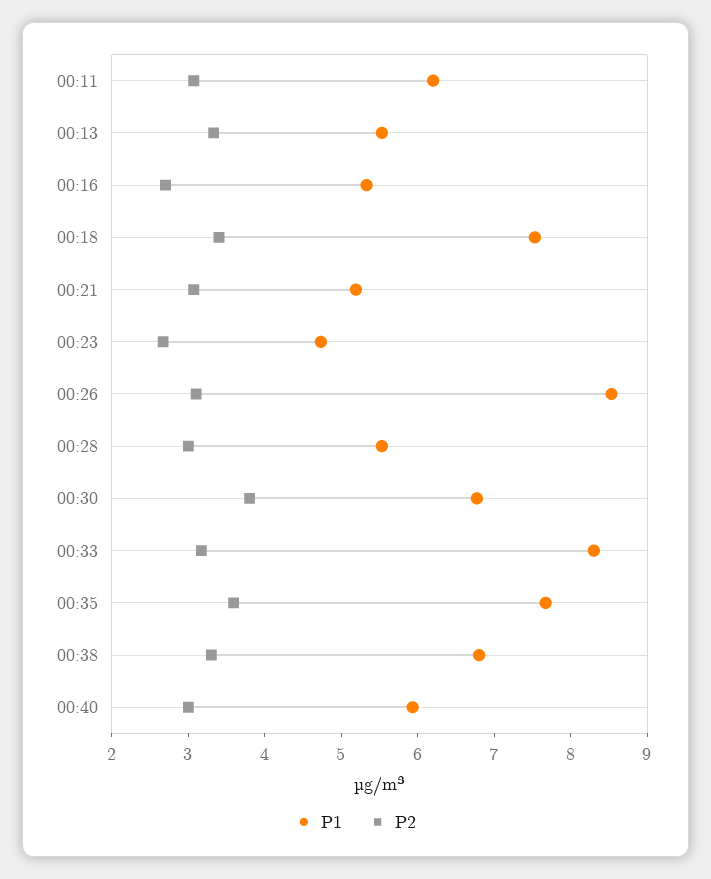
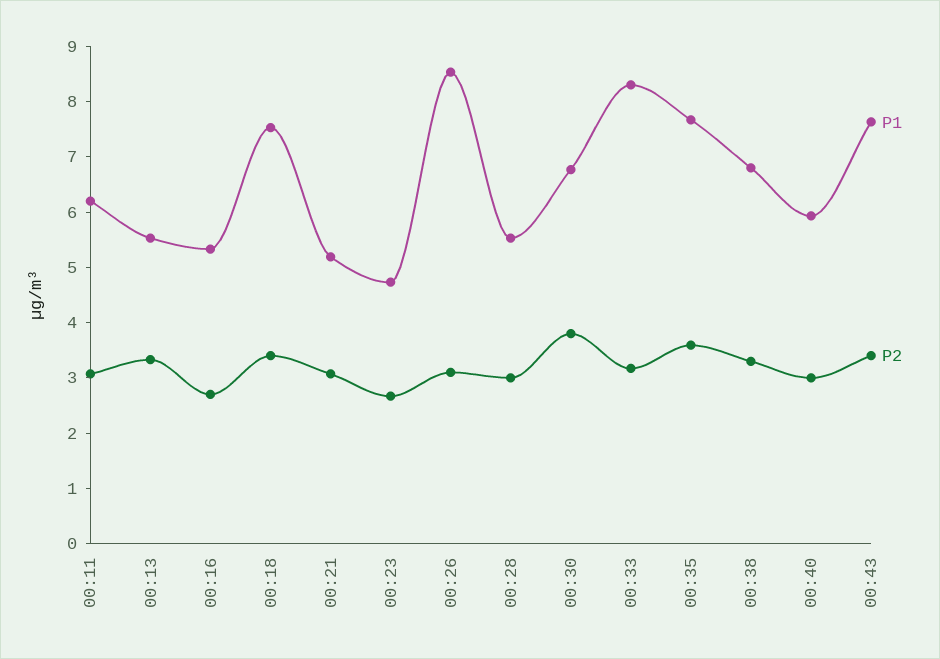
P1, 00:43: none -> 7.6
P2, 00:43: none -> 3.4

